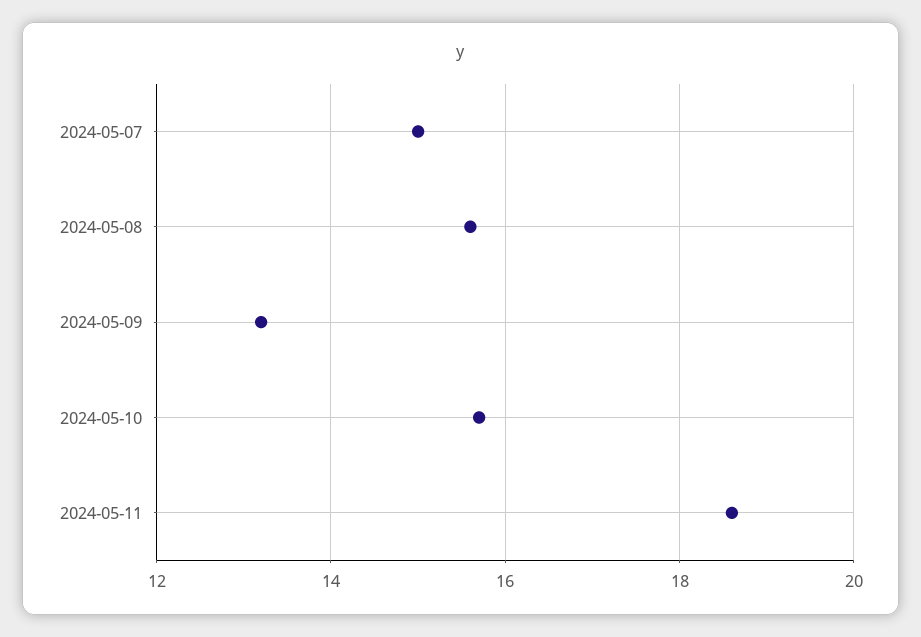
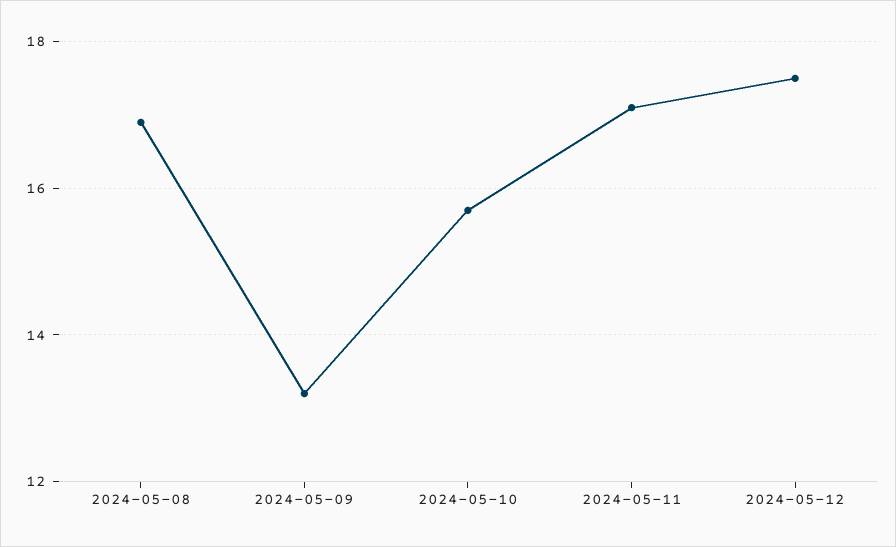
2024-05-07: 15 -> none
2024-05-08: 15.5 -> 17
2024-05-11: 18.5 -> 17
2024-05-12: none -> 17.5

